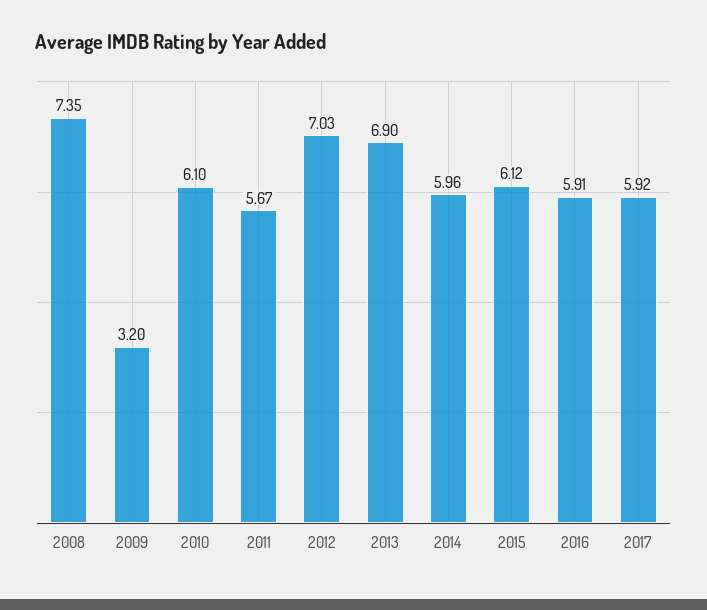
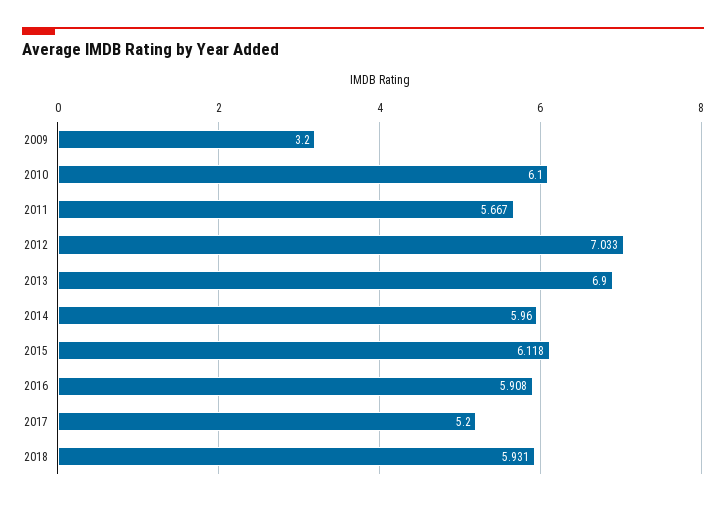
2008: 7.35 -> none
2017: 5.92 -> 5.2
2018: none -> 5.931

